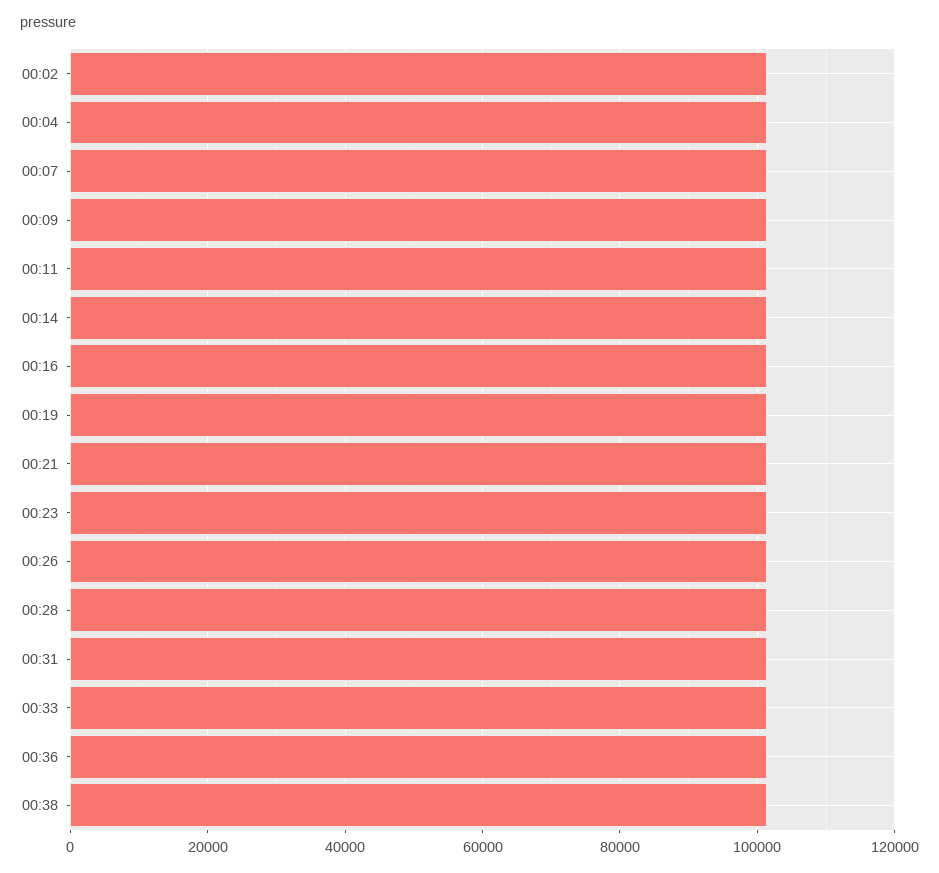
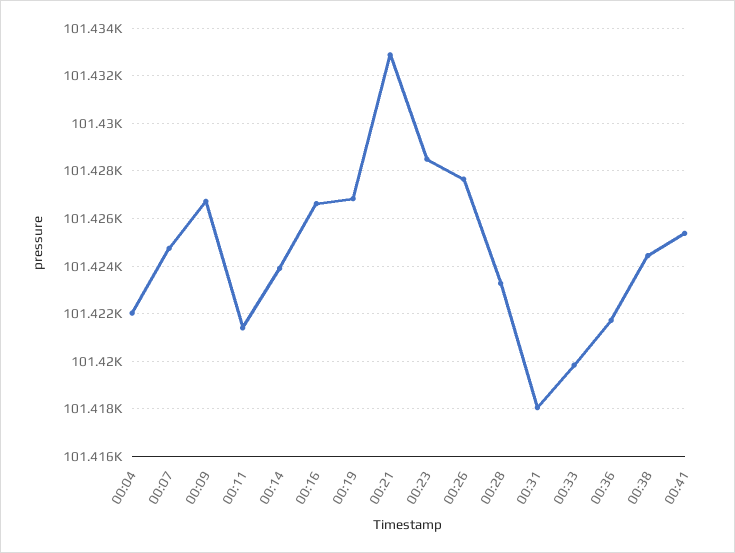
00:02: 102000 -> none
00:41: none -> 101425.5

